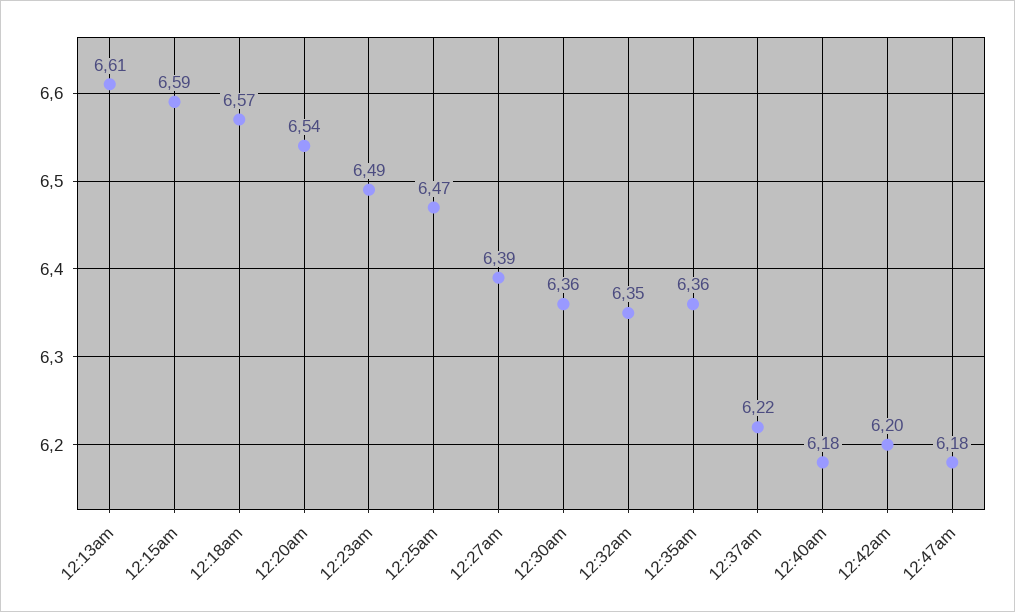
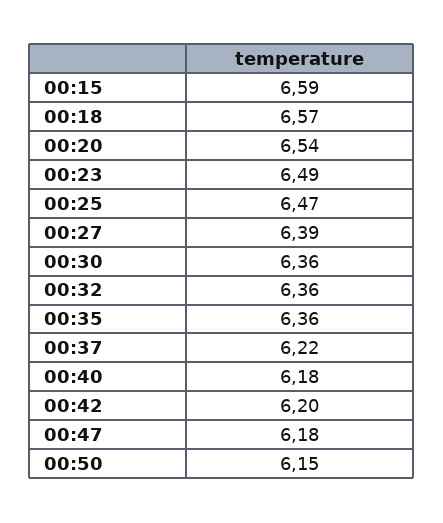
12:13am: 6.61 -> none
12:32am: 6.35 -> 6.36
00:50: none -> 6.15

